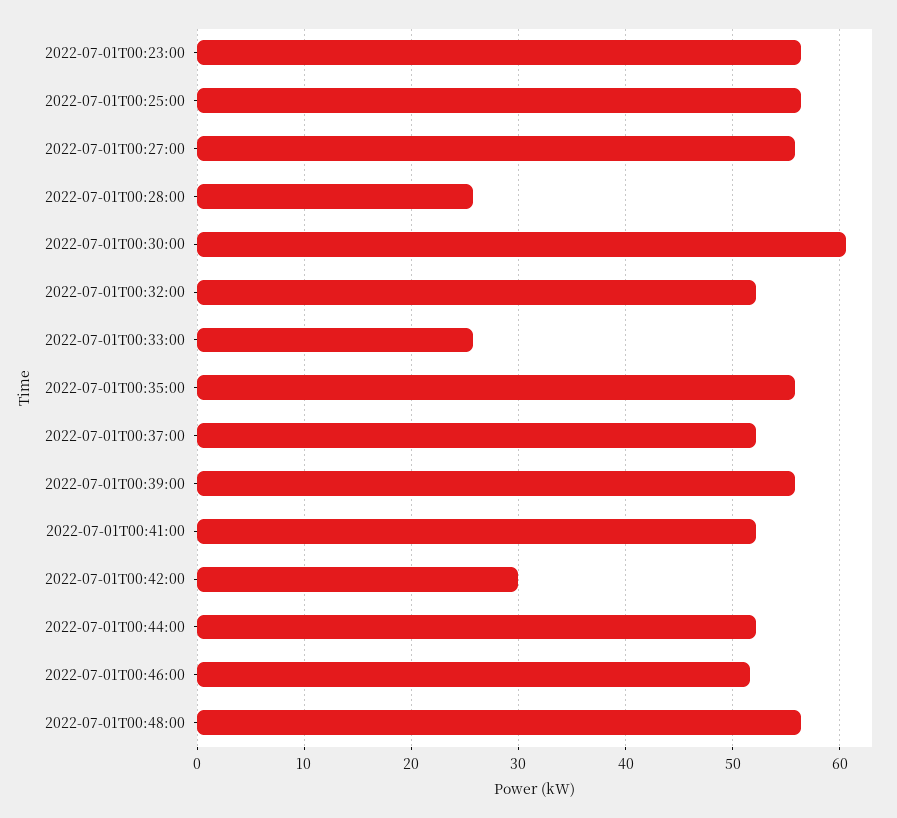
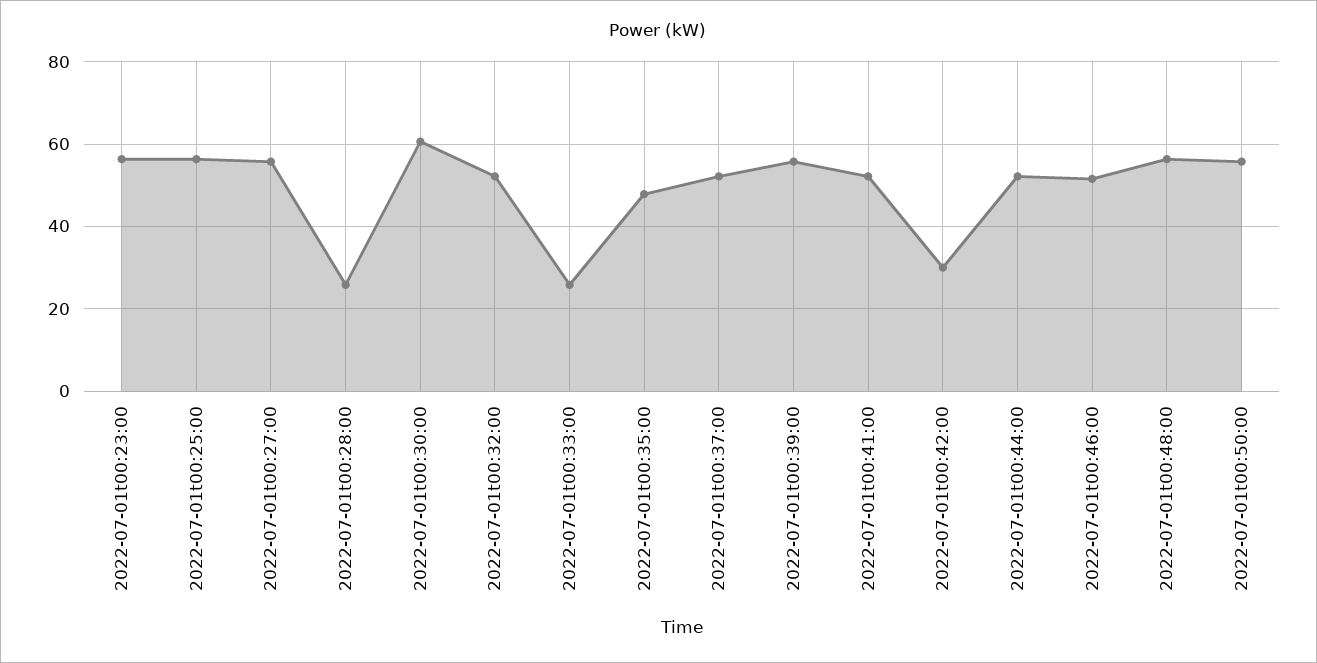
2022-07-01T00:35:00: 56 -> 48
2022-07-01t00:50:00: none -> 56

